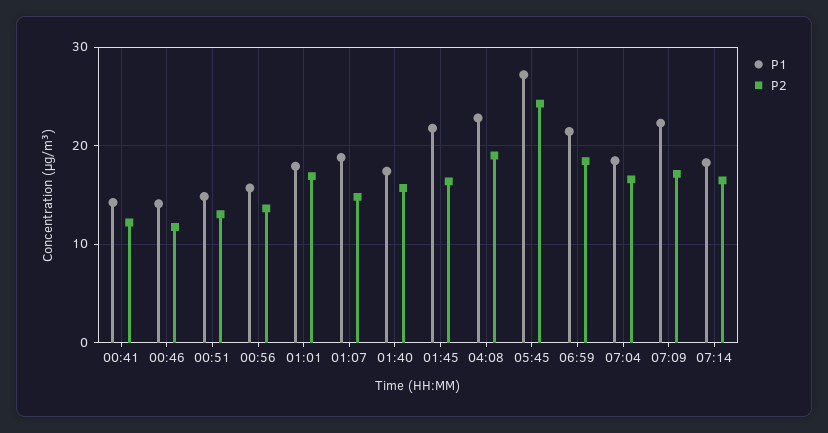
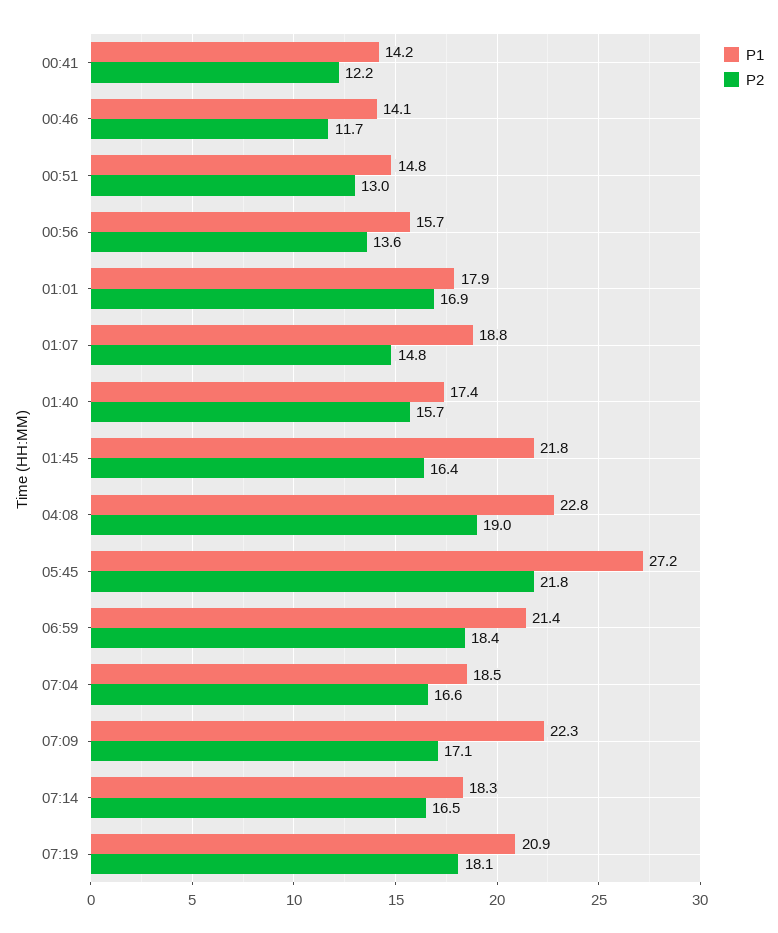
P2, 05:45: 24 -> 21.8
P1, 07:19: none -> 20.9
P2, 07:19: none -> 18.1

